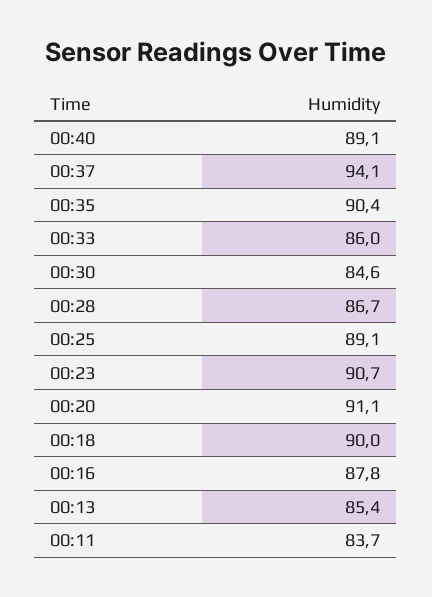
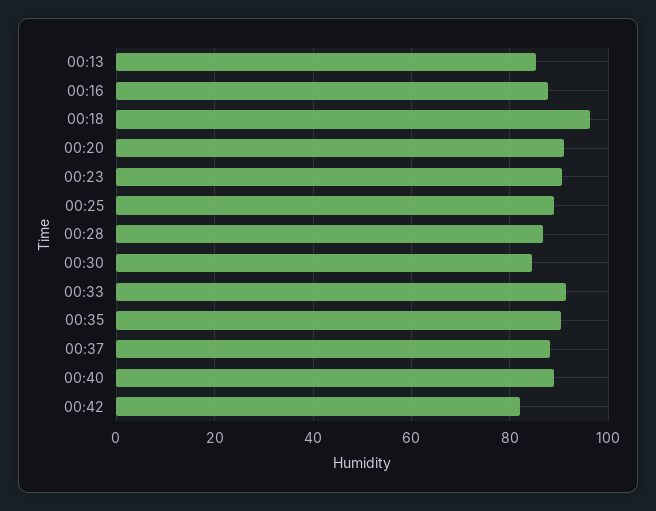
00:37: 94.1 -> 88
00:33: 86 -> 92
00:18: 90 -> 96
00:11: 83.7 -> none
00:42: none -> 82

